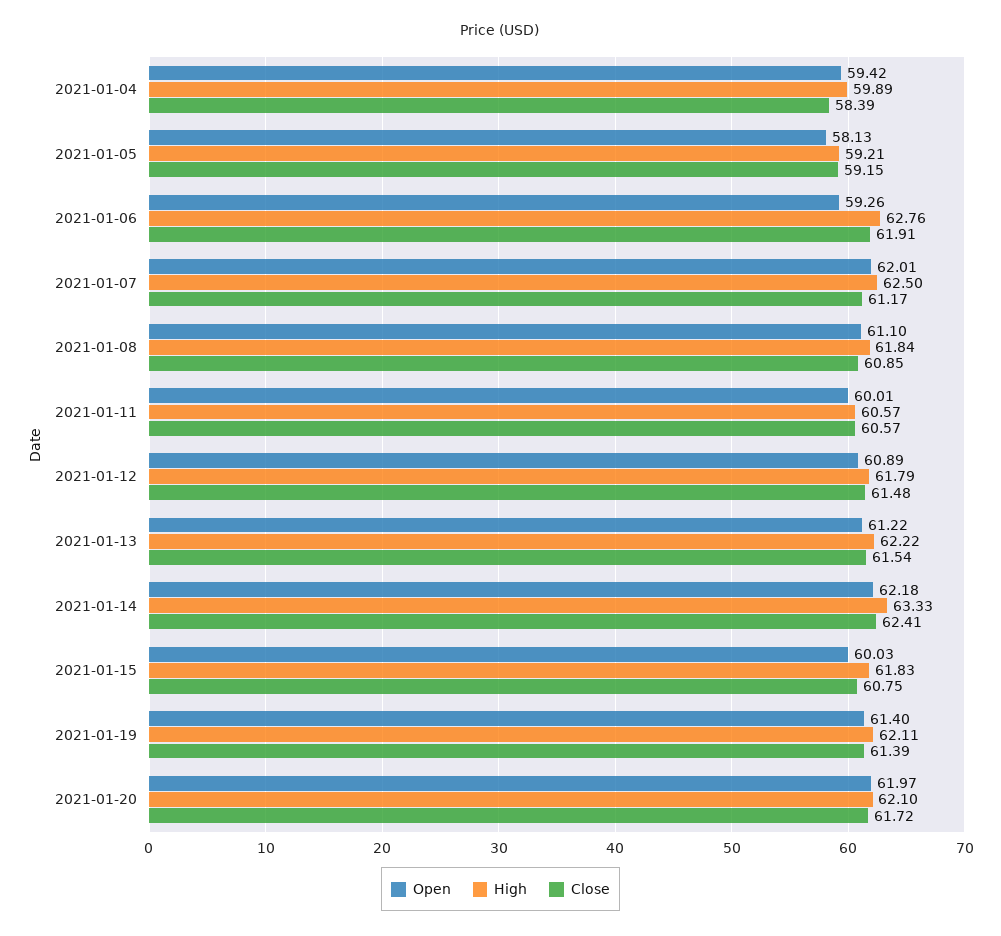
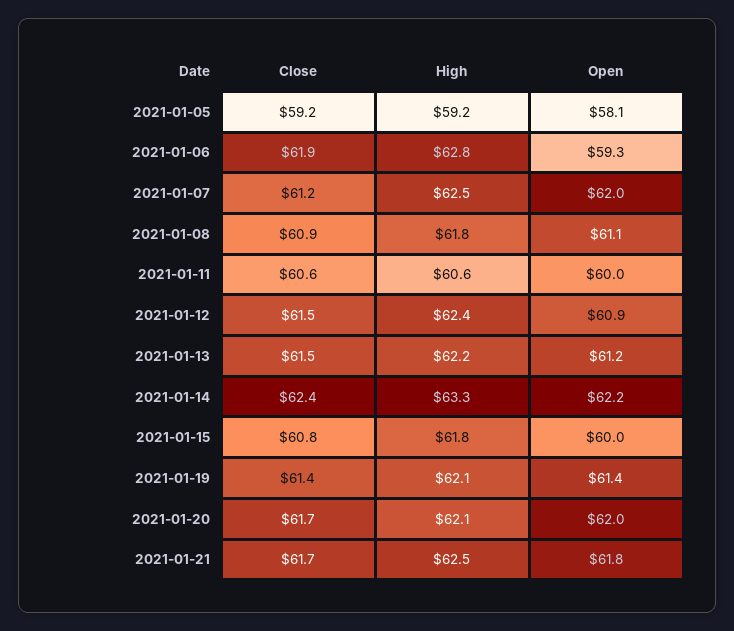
Open, 2021-01-04: 59.42 -> none
High, 2021-01-04: 59.89 -> none
Close, 2021-01-04: 58.39 -> none
High, 2021-01-12: 61.79 -> 62.4
Close, 2021-01-21: none -> 61.7
High, 2021-01-21: none -> 62.5
Open, 2021-01-21: none -> 61.8

